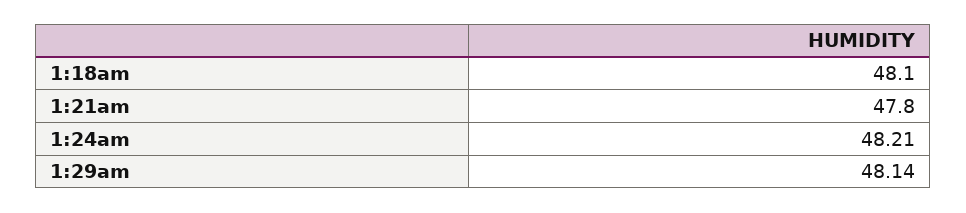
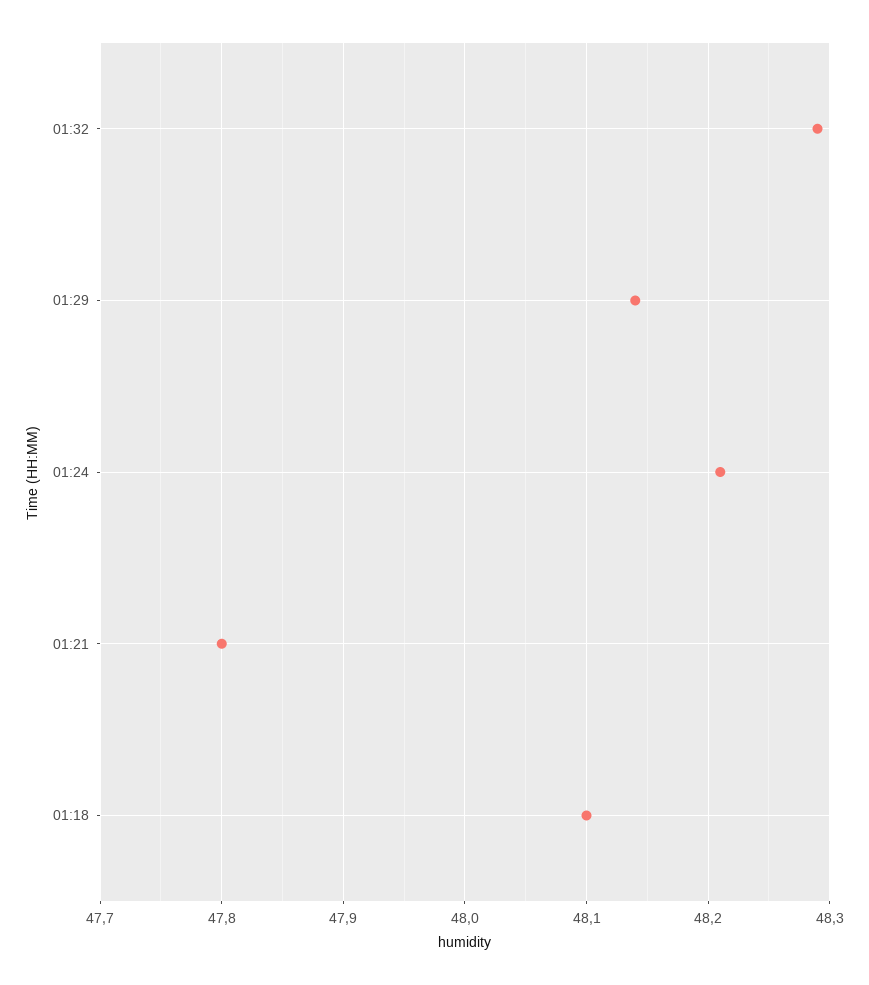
01:32: none -> 48.29

